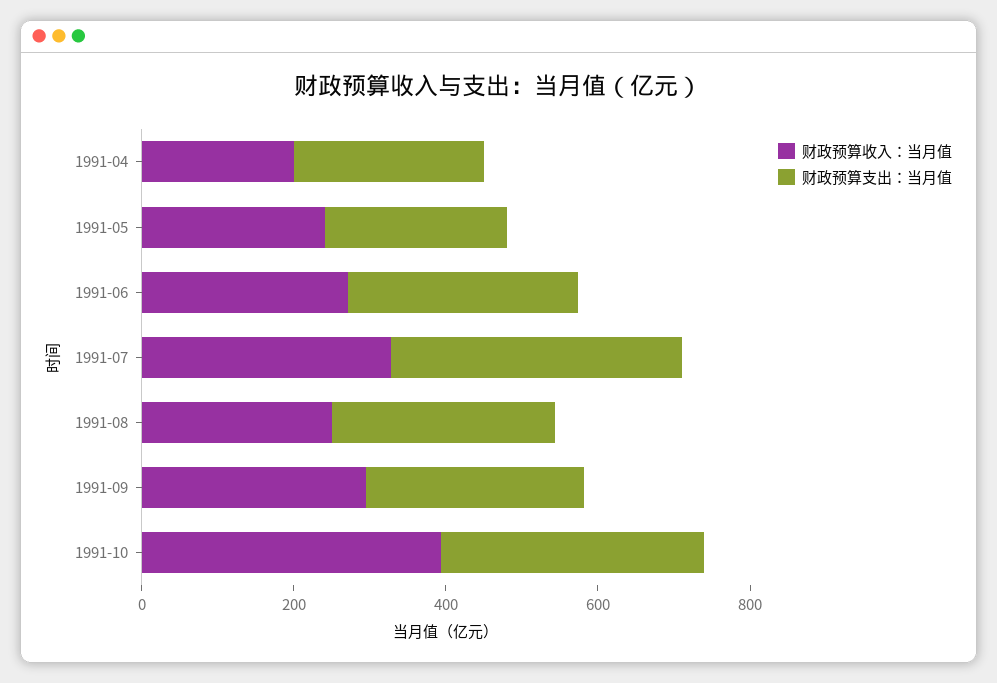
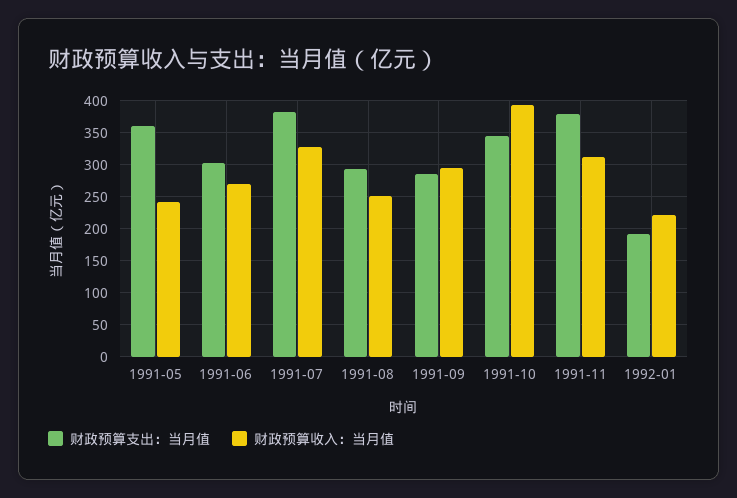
财政预算收入：当月值, 1991-04: 200 -> none
财政预算支出：当月值, 1991-04: 250 -> none
财政预算支出：当月值, 1991-05: 250 -> 360
财政预算支出：当月值, 1991-11: none -> 380
财政预算收入：当月值, 1991-11: none -> 310
财政预算支出：当月值, 1992-01: none -> 190
财政预算收入：当月值, 1992-01: none -> 220

